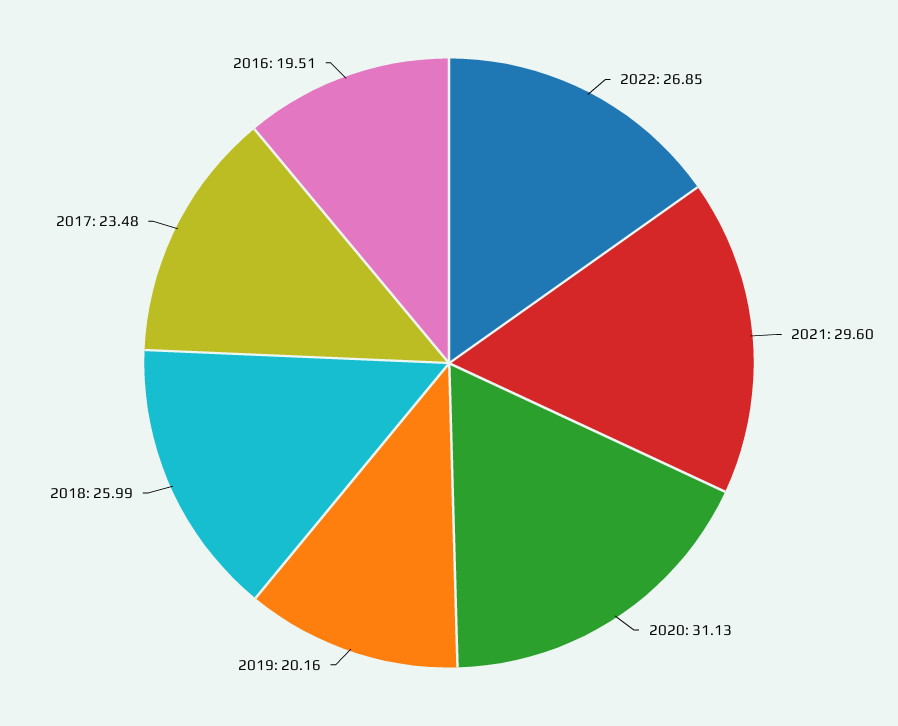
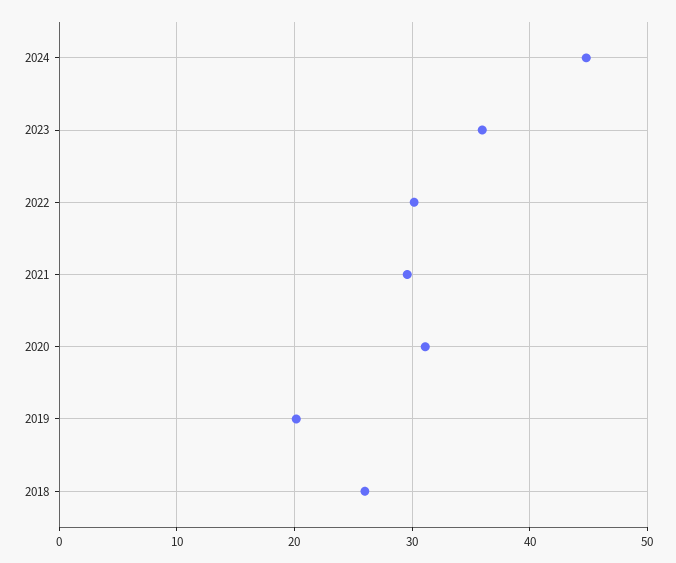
2022: 26.85 -> 30
2017: 23.48 -> none
2016: 19.51 -> none
2024: none -> 45
2023: none -> 36

